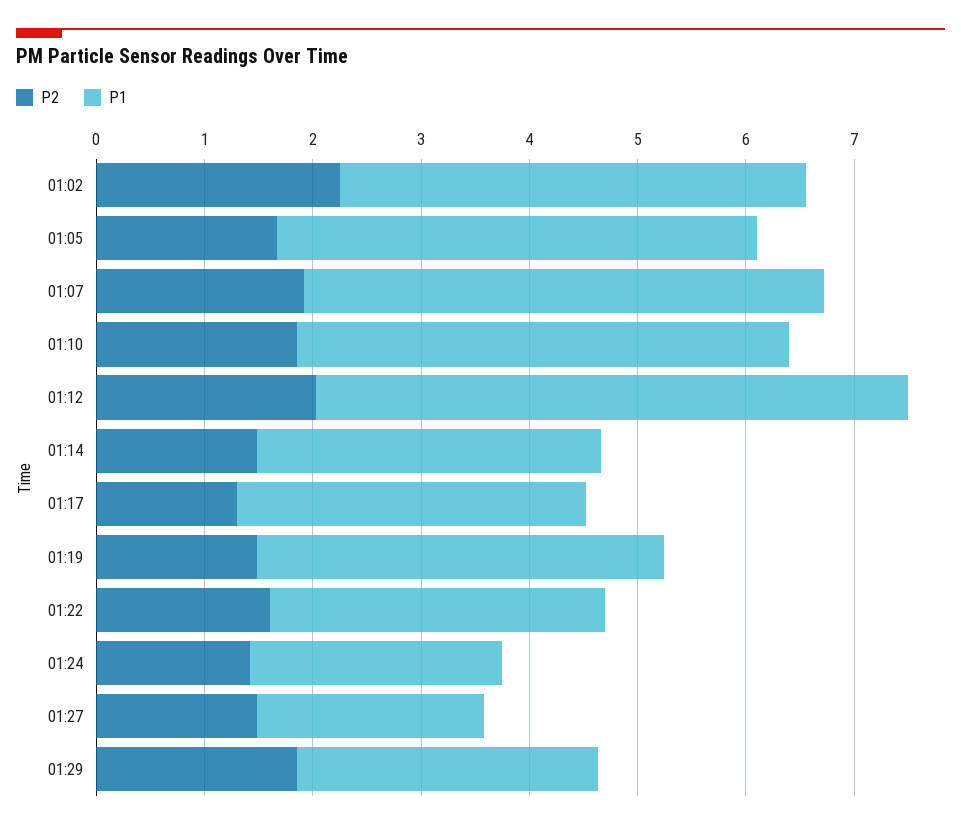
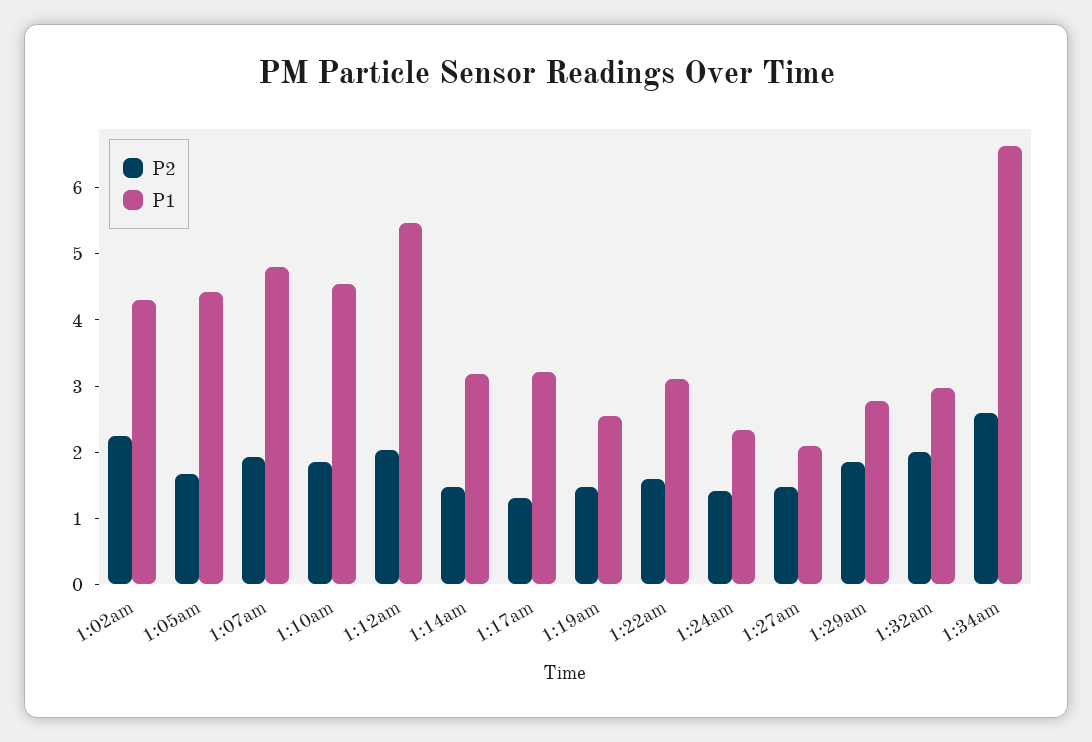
P1, 01:19: 3.8 -> 2.6
P2, 1:32am: none -> 2
P1, 1:32am: none -> 3
P2, 1:34am: none -> 2.6
P1, 1:34am: none -> 6.6

